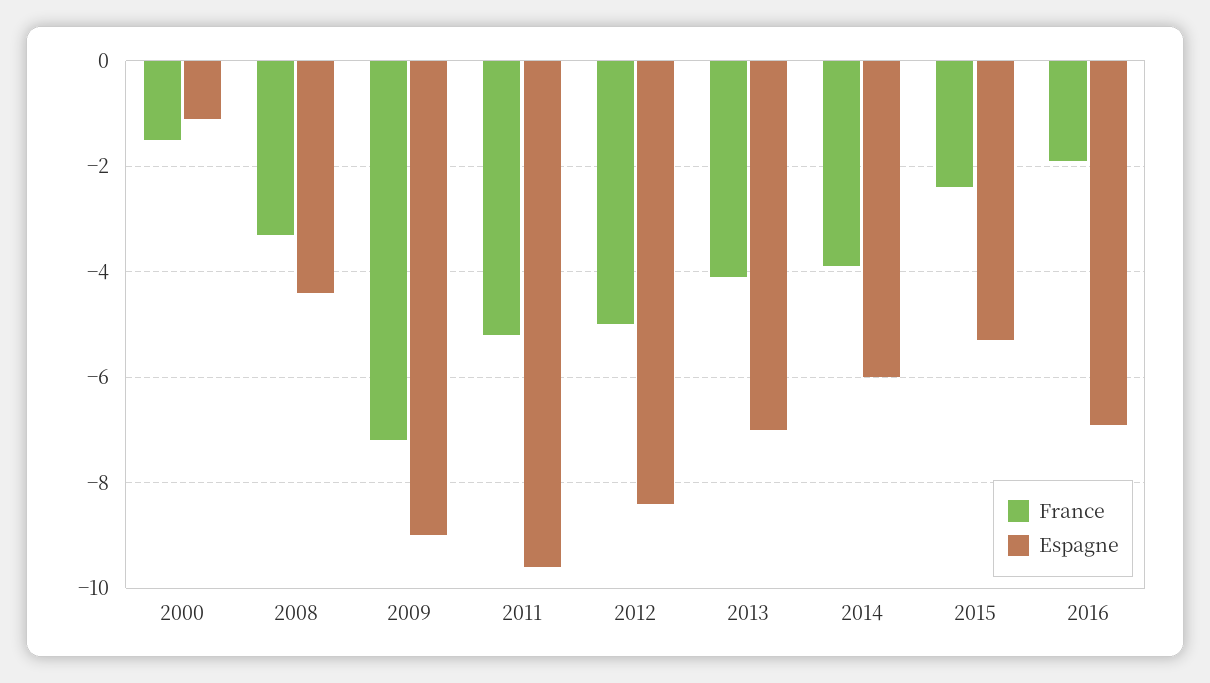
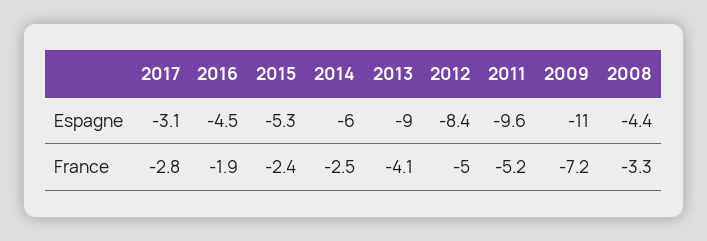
France, 2000: -1.5 -> none
Espagne, 2000: -1 -> none
Espagne, 2009: -9 -> -11
Espagne, 2013: -7 -> -9
France, 2014: -4 -> -2.5
Espagne, 2016: -7 -> -4.5
Espagne, 2017: none -> -3.1
France, 2017: none -> -2.8

